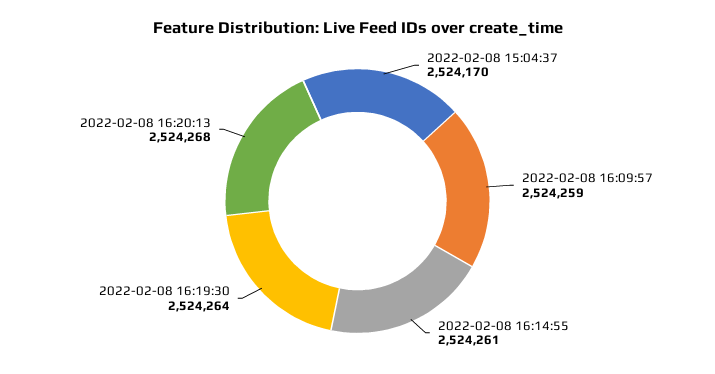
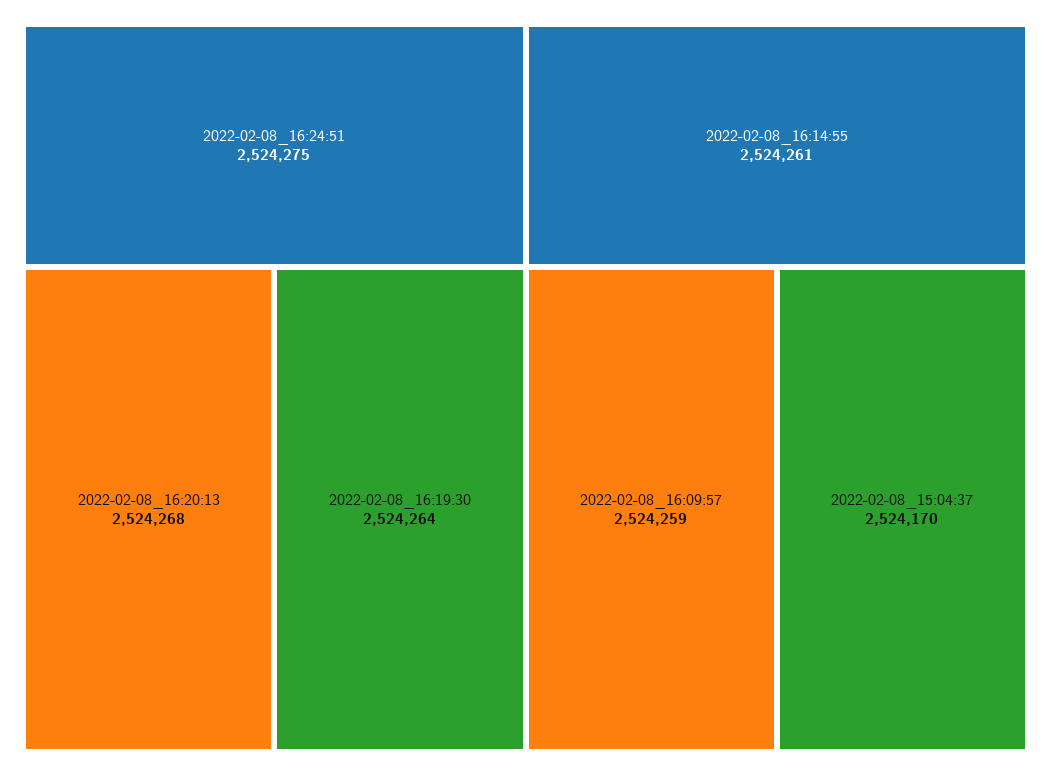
2022-02-08_16:24:51: none -> 2524275

